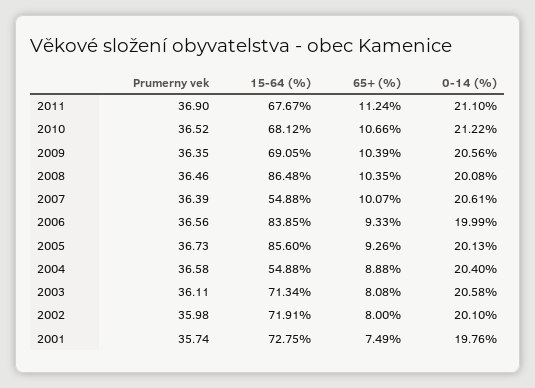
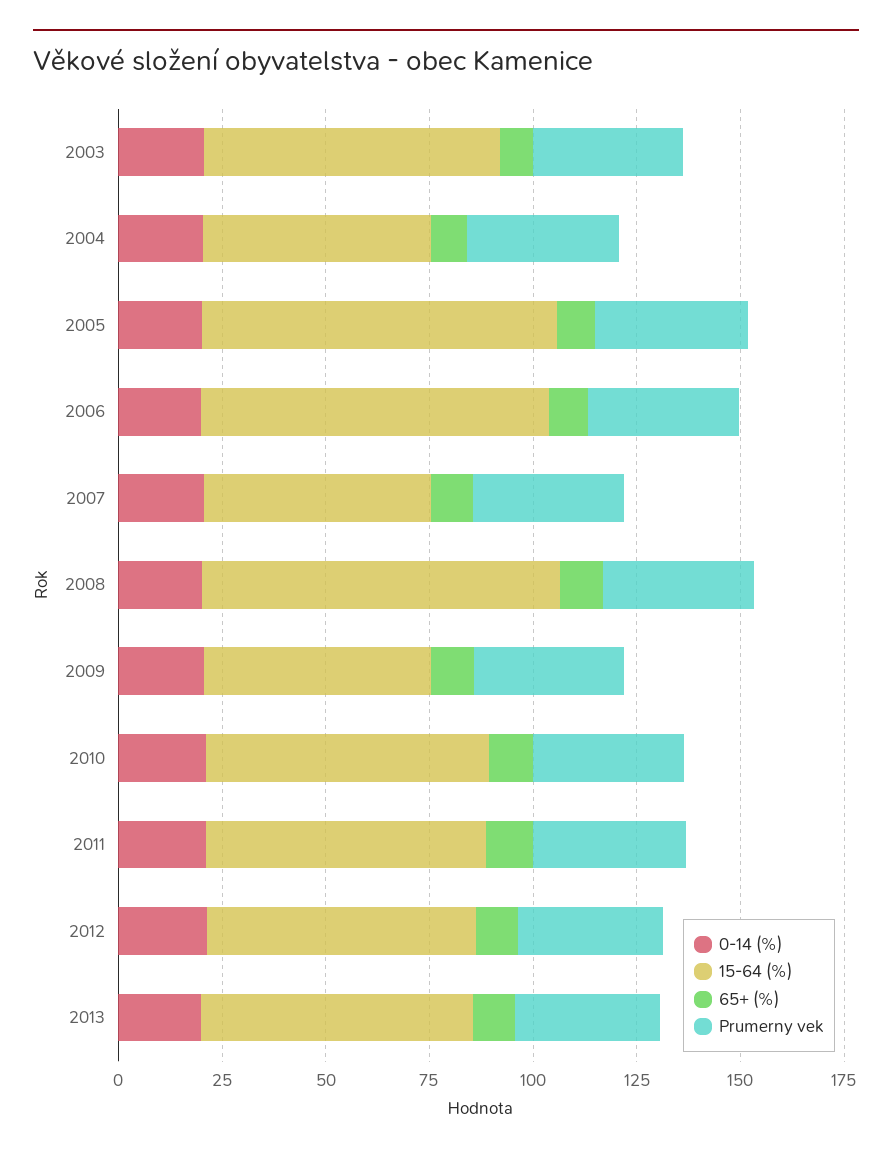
15-64 (%), 2009: 69.05 -> 55
Prumerny vek, 2002: 35.98 -> none
15-64 (%), 2002: 71.91 -> none
65+ (%), 2002: 8 -> none
0-14 (%), 2002: 20.1 -> none
Prumerny vek, 2001: 35.74 -> none
15-64 (%), 2001: 72.75 -> none
65+ (%), 2001: 7.49 -> none
0-14 (%), 2001: 19.76 -> none
0-14 (%), 2012: none -> 20
15-64 (%), 2012: none -> 65
65+ (%), 2012: none -> 10
Prumerny vek, 2012: none -> 35
0-14 (%), 2013: none -> 20
15-64 (%), 2013: none -> 65
65+ (%), 2013: none -> 10
Prumerny vek, 2013: none -> 35

